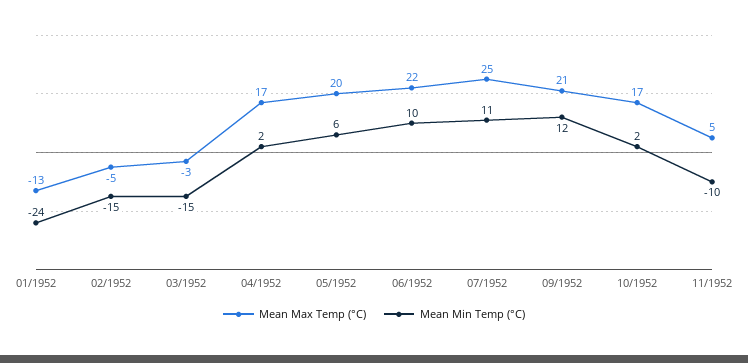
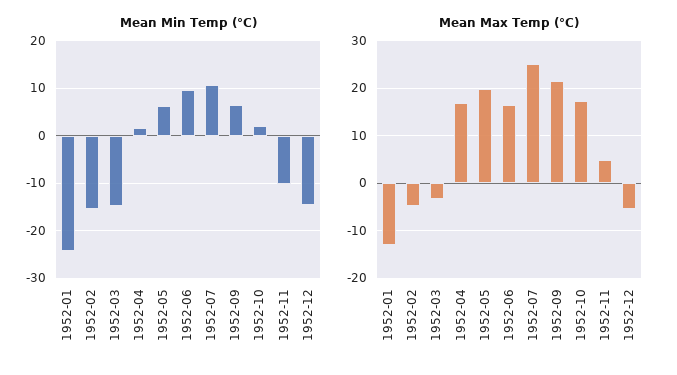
Mean Max Temp (°C), 06/1952: 22 -> 16
Mean Min Temp (°C), 09/1952: 12 -> 6
Mean Min Temp (°C), 1952-12: none -> -14
Mean Max Temp (°C), 1952-12: none -> -6

